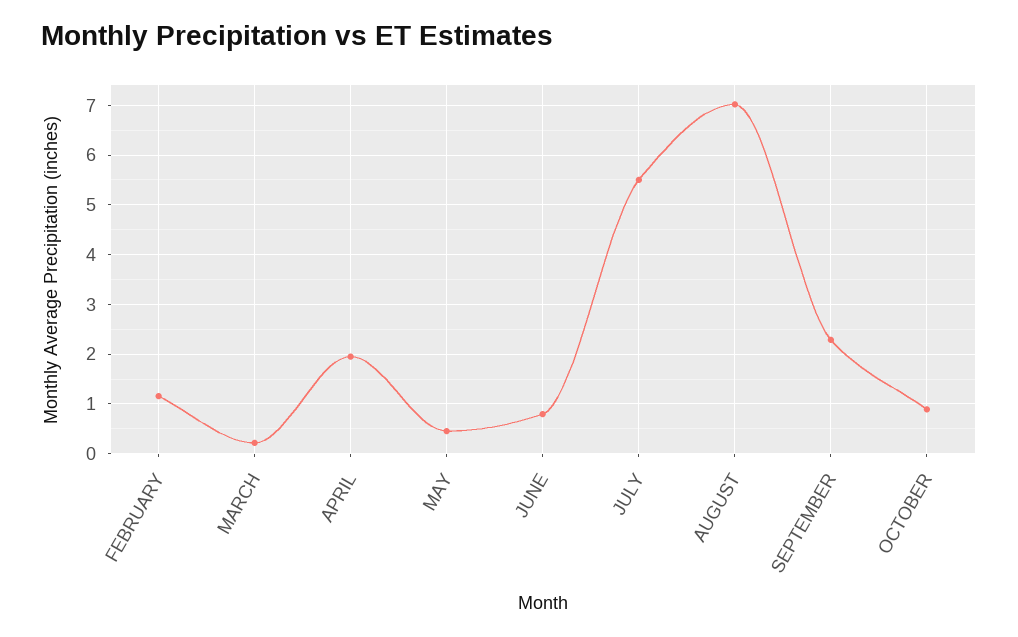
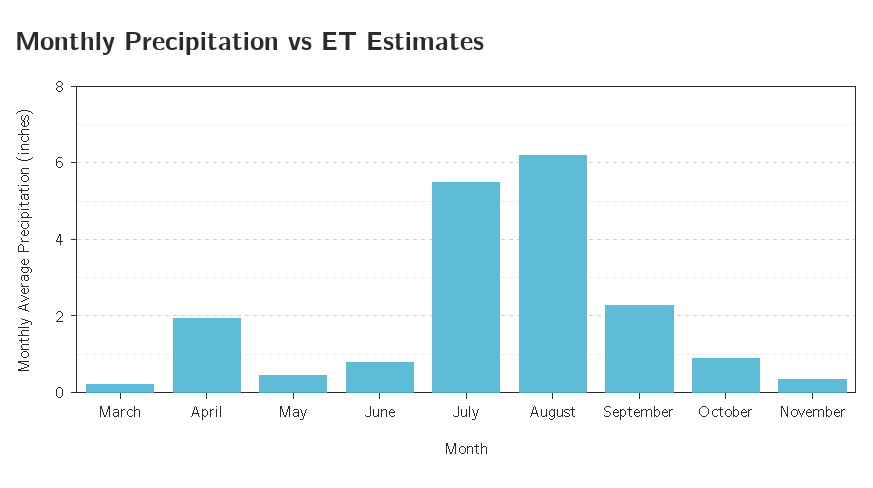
FEBRUARY: 1.2 -> none
AUGUST: 7 -> 6.2
November: none -> 0.4

